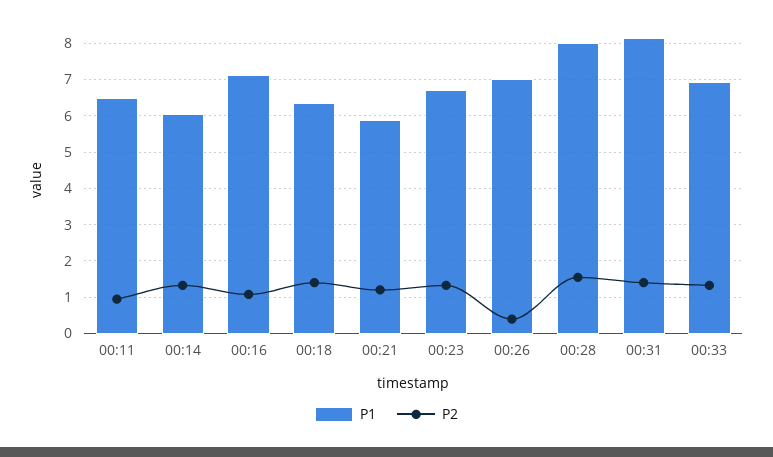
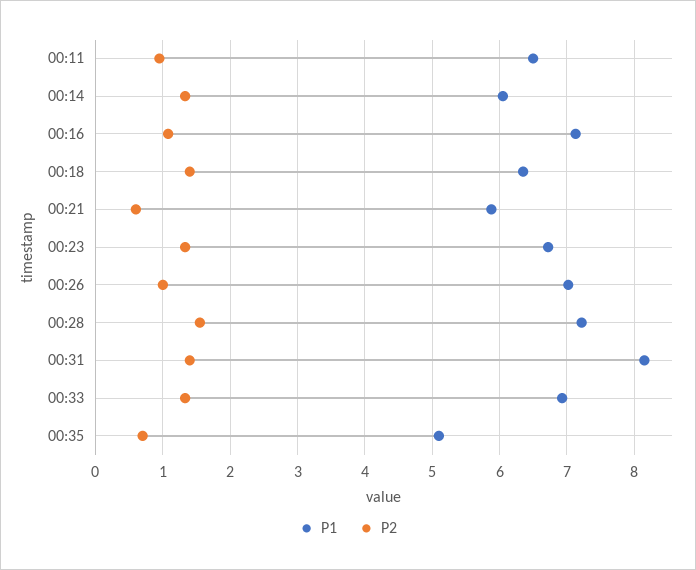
P2, 00:21: 1.2 -> 0.6
P2, 00:26: 0.4 -> 1
P1, 00:28: 8 -> 7.2
P1, 00:35: none -> 5.1
P2, 00:35: none -> 0.7

